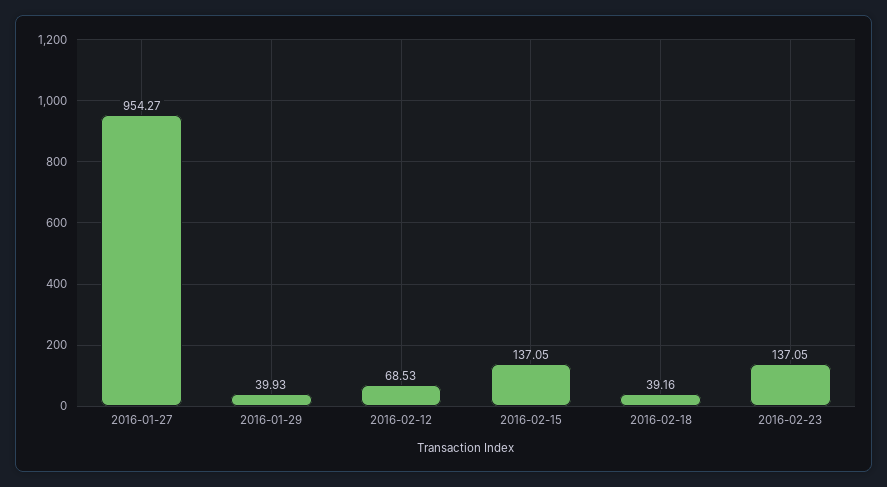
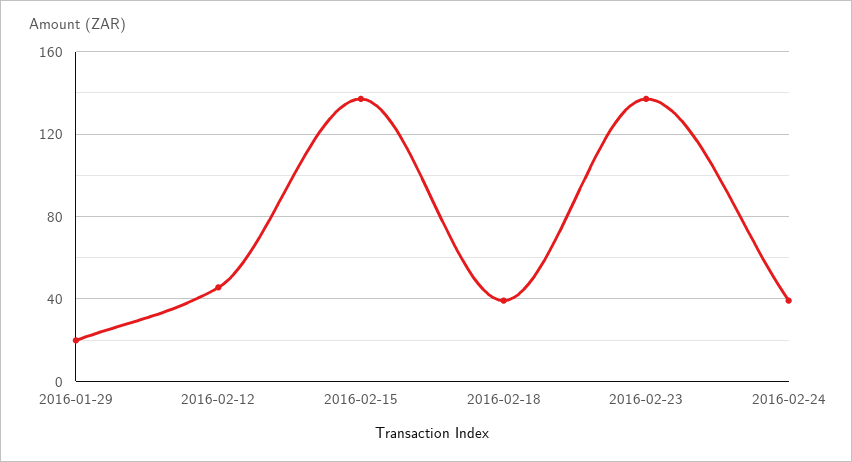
2016-01-27: 954.27 -> none
2016-01-29: 39.93 -> 20
2016-02-12: 68.53 -> 45
2016-02-24: none -> 40

